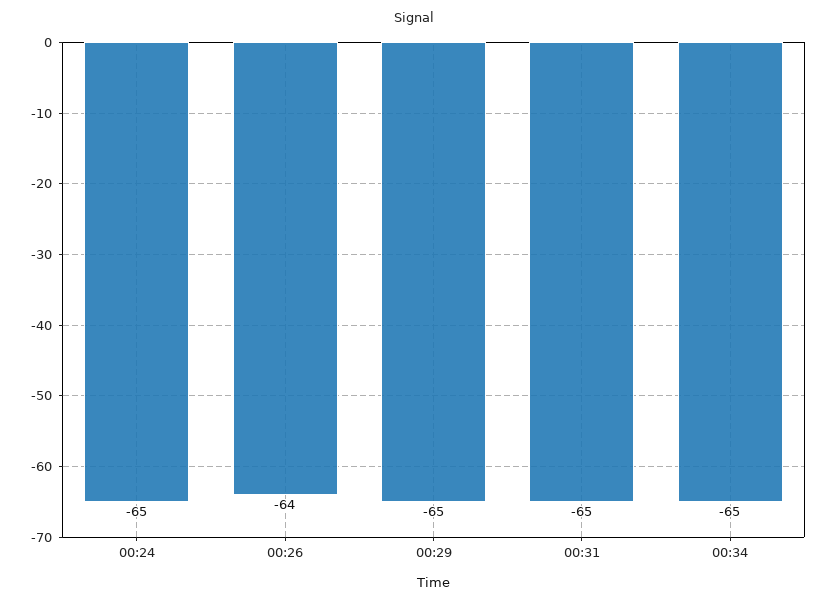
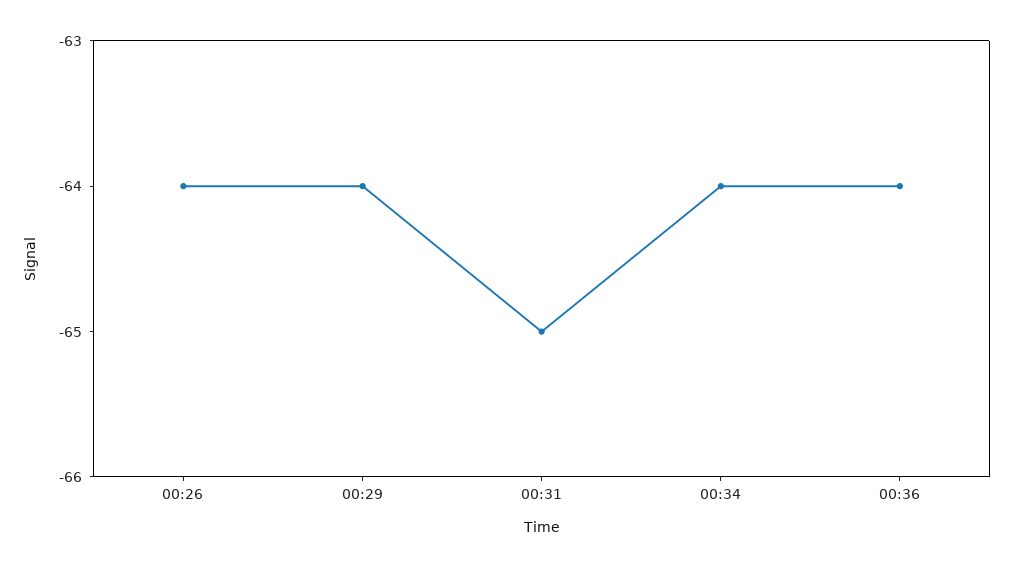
00:24: -65 -> none
00:29: -65 -> -64
00:34: -65 -> -64
00:36: none -> -64

